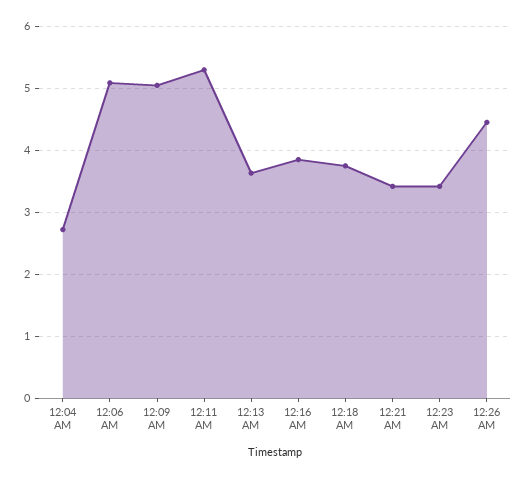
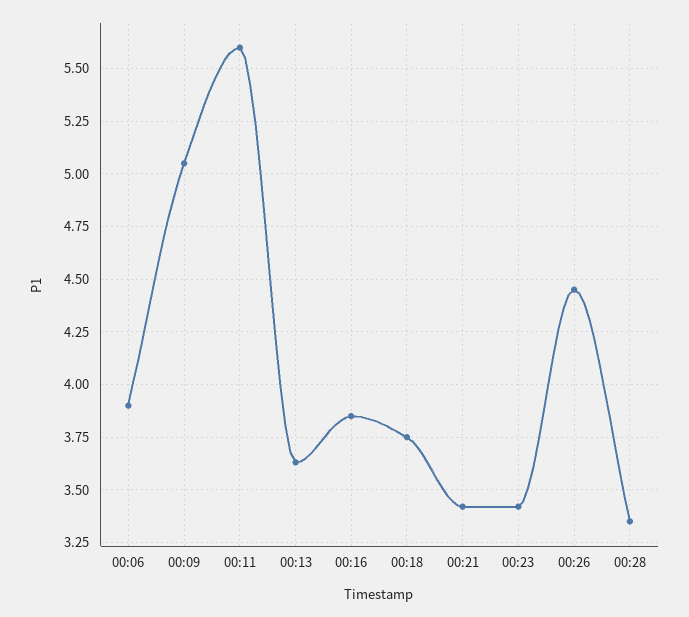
12:04 AM: 2.7 -> none
12:06 AM: 5.1 -> 3.9
12:11 AM: 5.3 -> 5.6
00:28: none -> 3.35

